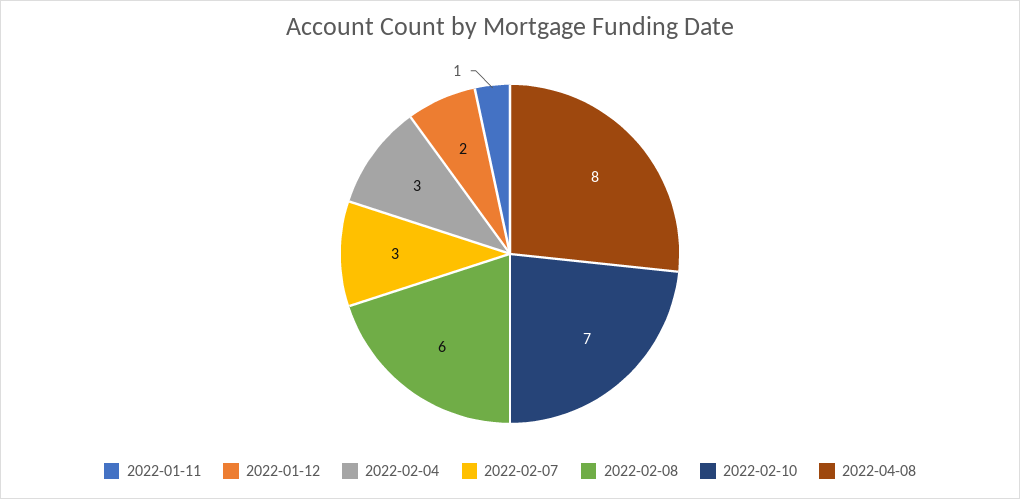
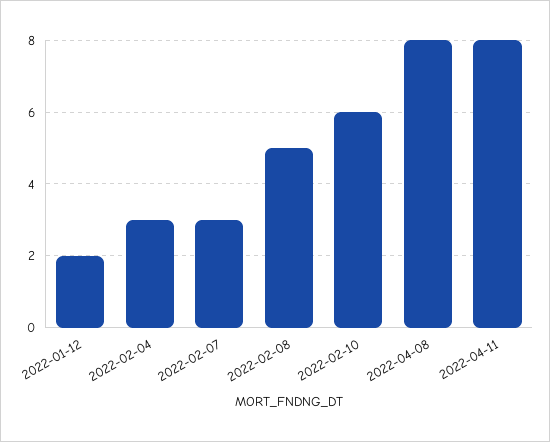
2022-01-11: 1 -> none
2022-02-08: 6 -> 5
2022-02-10: 7 -> 6
2022-04-11: none -> 8

